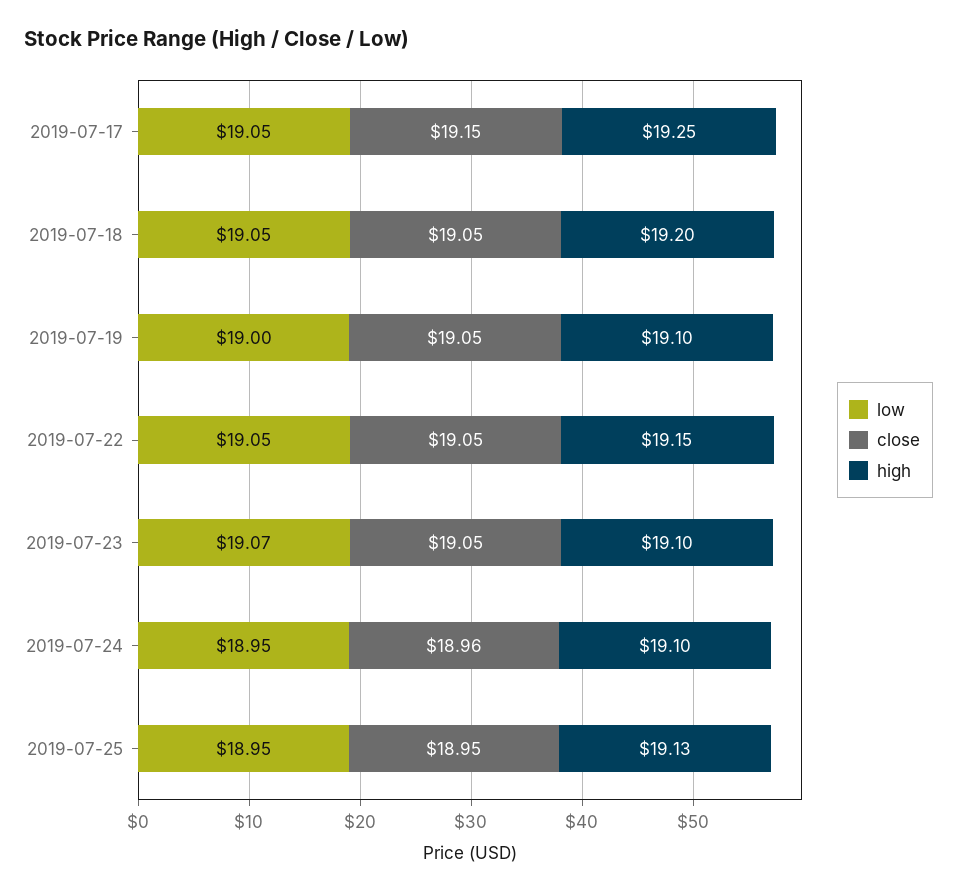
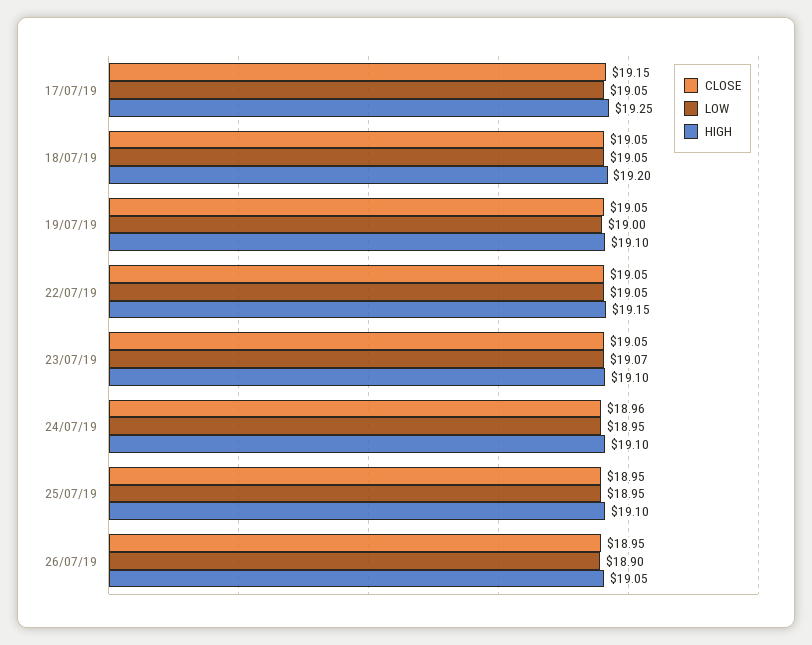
high, 2019-07-25: 19.13 -> 19.1
close, 26/07/19: none -> 18.95
low, 26/07/19: none -> 18.9
high, 26/07/19: none -> 19.05

